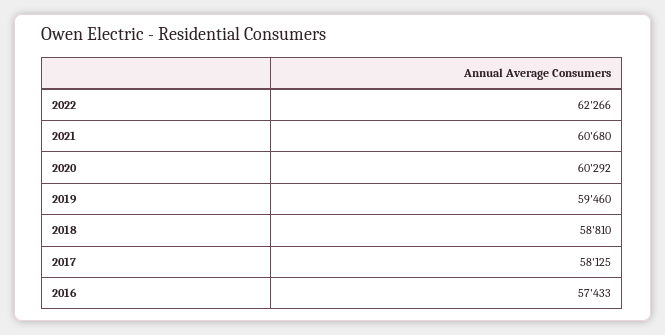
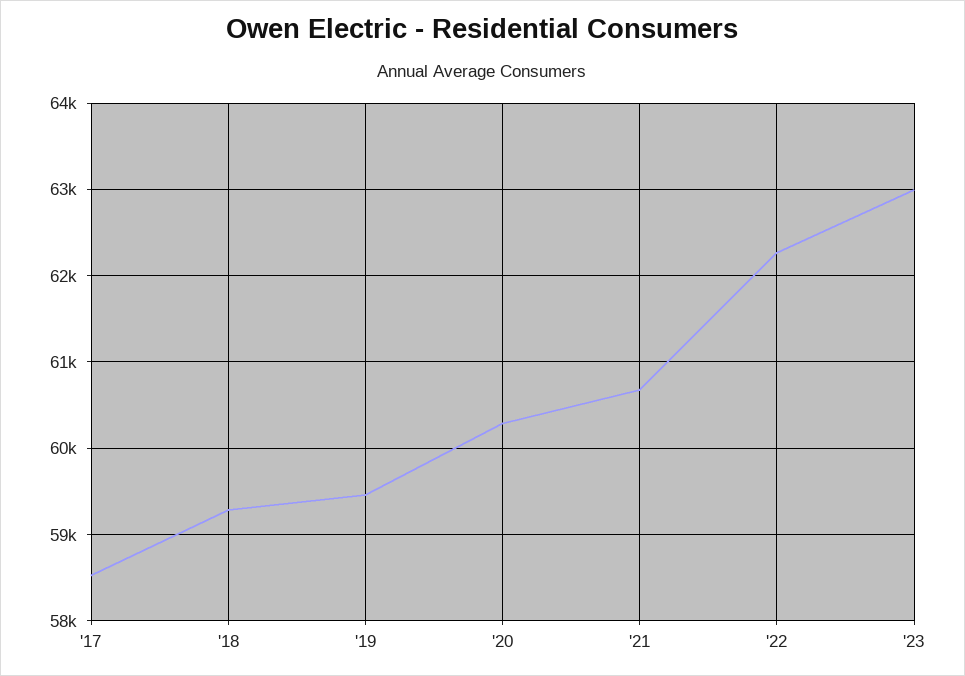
2018: 58810 -> 59300
2017: 58125 -> 58500
2016: 57433 -> none
'23: none -> 63000

